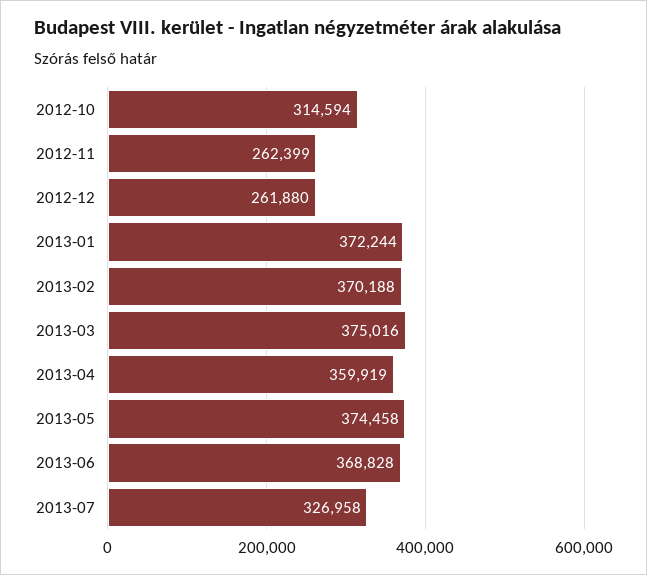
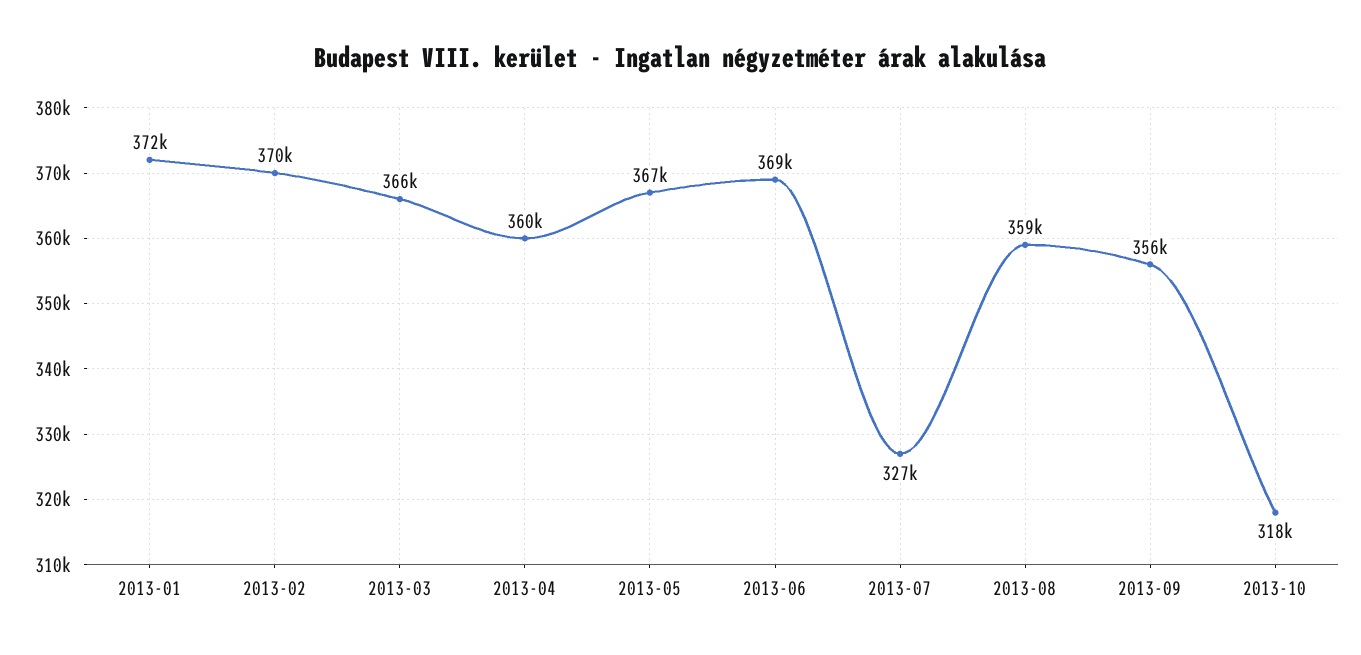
2012-10: 314594 -> none
2012-11: 262399 -> none
2012-12: 261880 -> none
2013-03: 375016 -> 366000
2013-05: 374458 -> 367000
2013-08: none -> 359000
2013-09: none -> 356000
2013-10: none -> 318000

